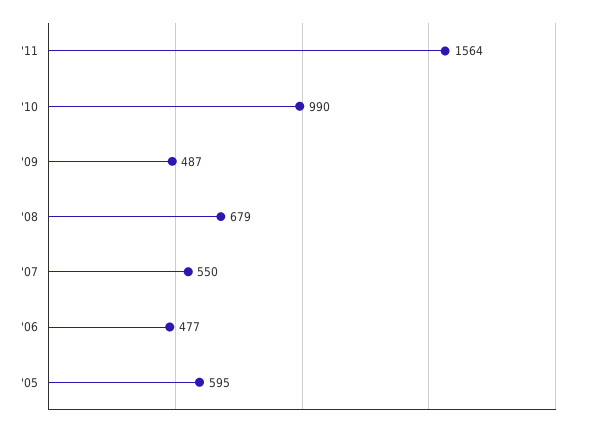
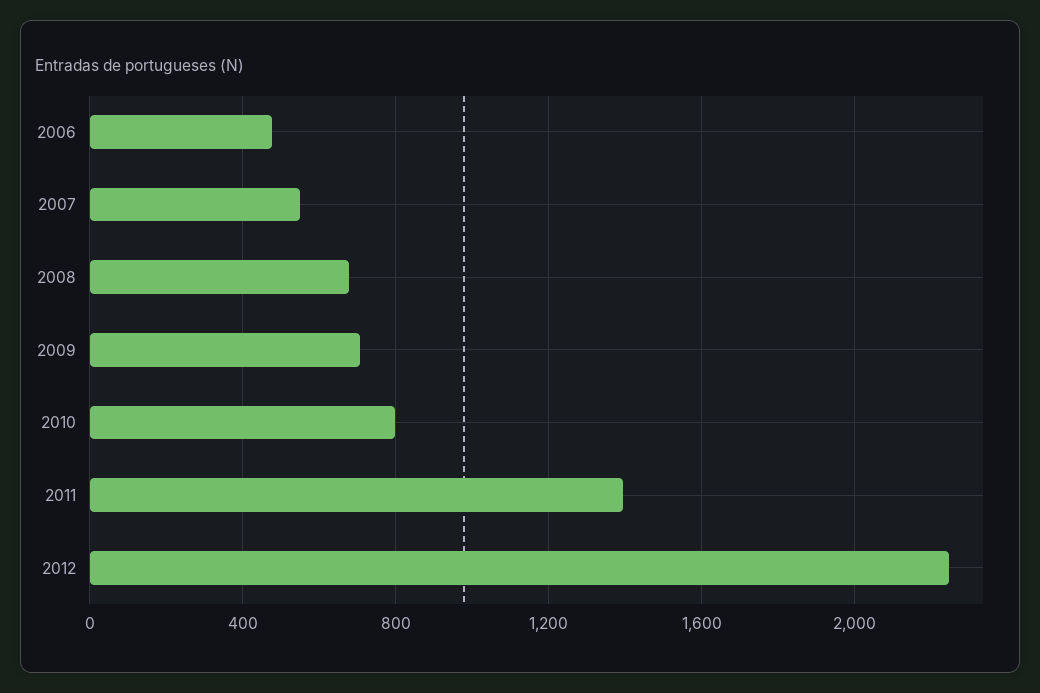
'11: 1564 -> 1400
'10: 990 -> 800
'09: 487 -> 700
'05: 595 -> none
2012: none -> 2250

